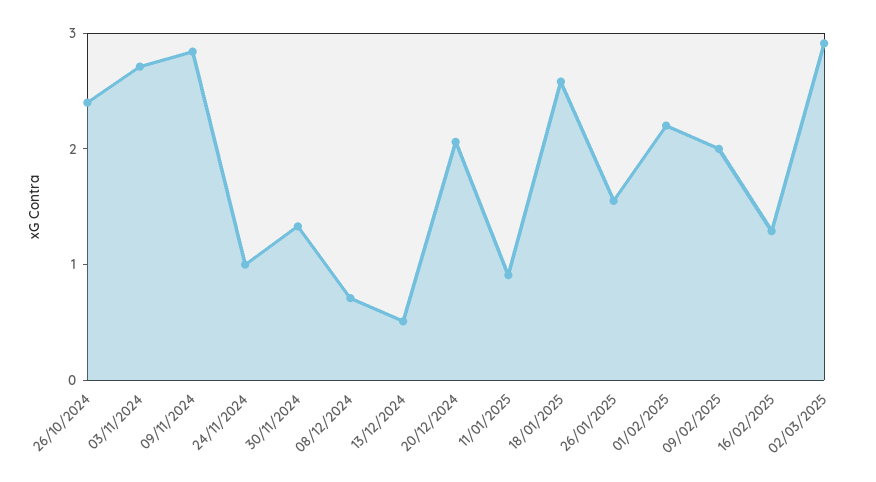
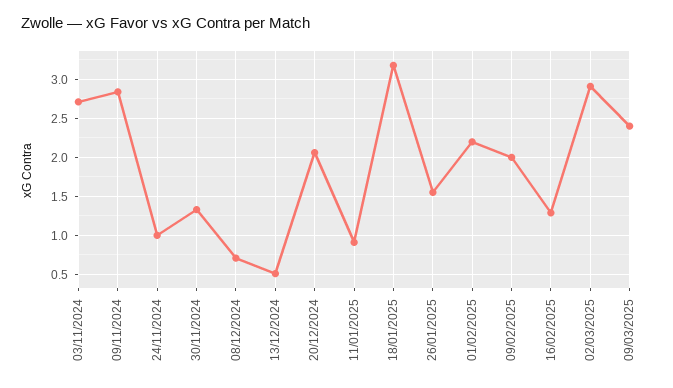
26/10/2024: 2.4 -> none
18/01/2025: 2.6 -> 3.2
09/03/2025: none -> 2.4

